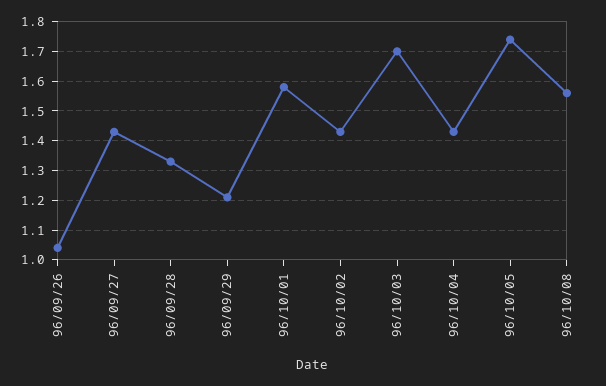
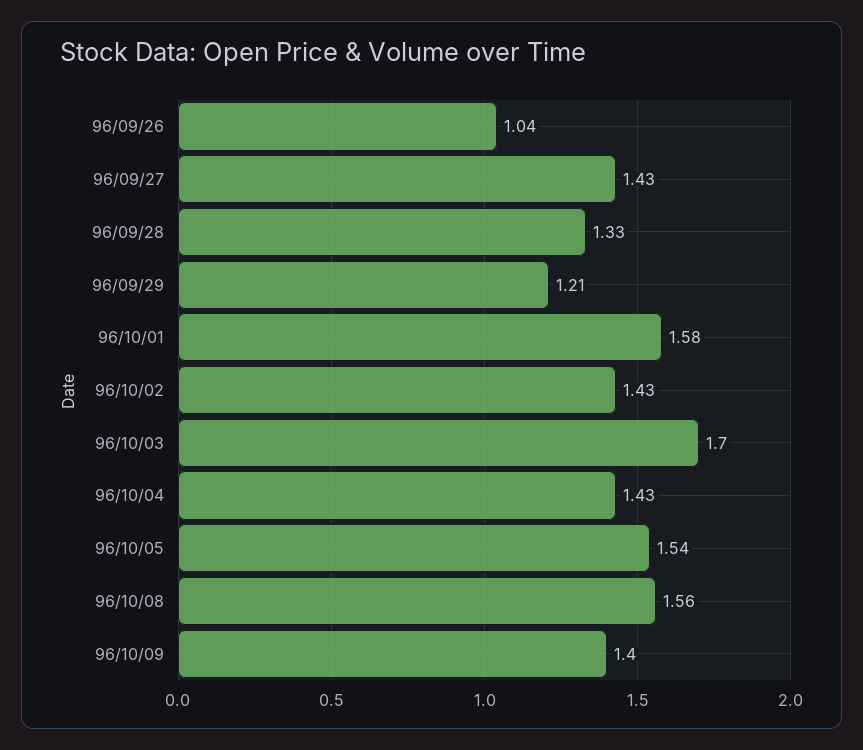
96/10/05: 1.75 -> 1.54
96/10/09: none -> 1.4

